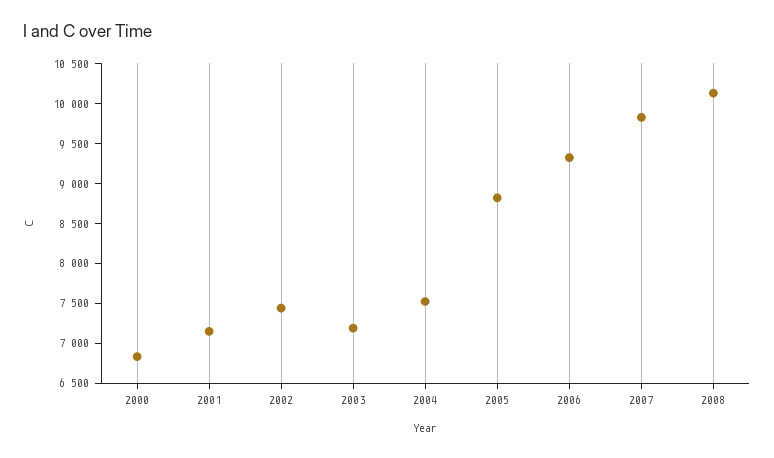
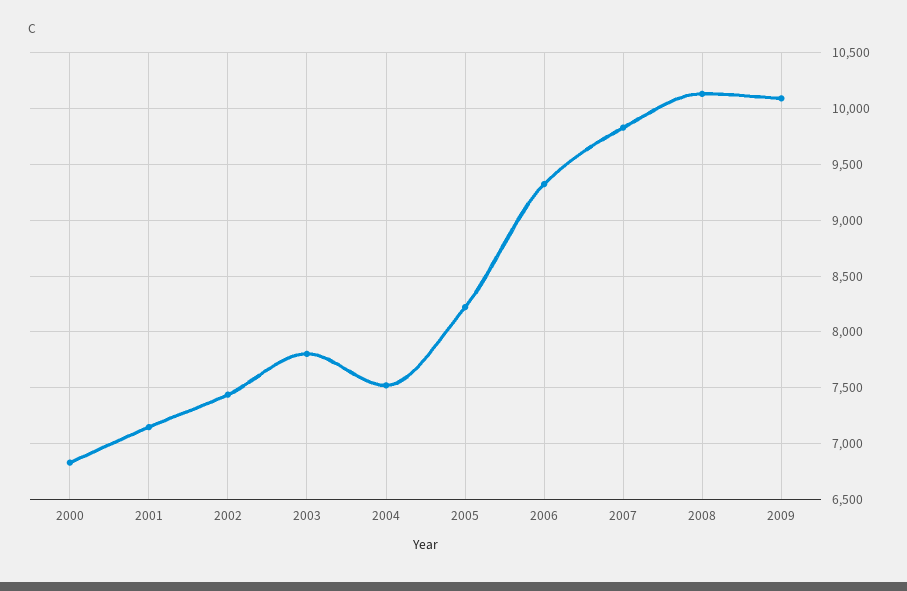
2003: 7250 -> 7800
2005: 8750 -> 8200
2009: none -> 10100

